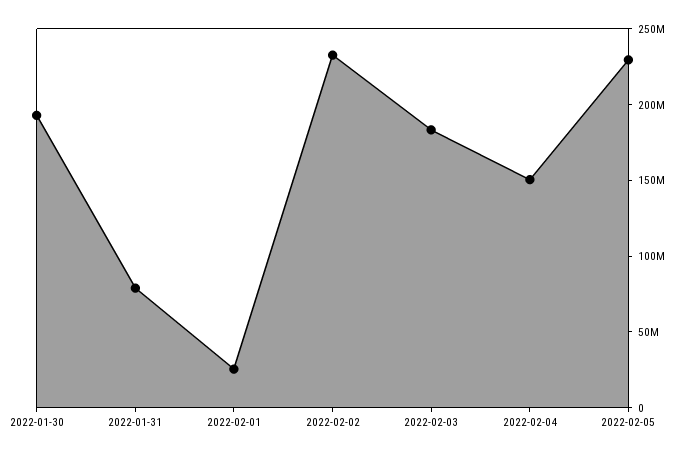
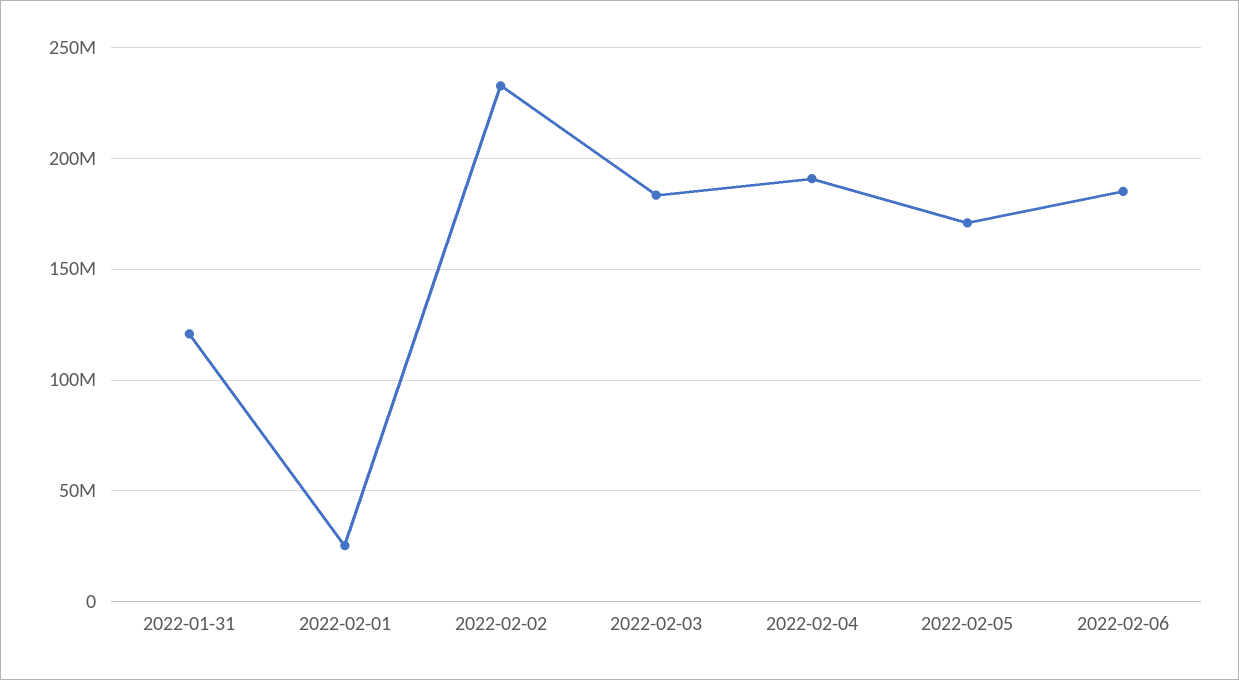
2022-01-30: 190000000 -> none
2022-01-31: 80000000 -> 120000000
2022-02-04: 150000000 -> 190000000
2022-02-05: 230000000 -> 170000000
2022-02-06: none -> 185000000

